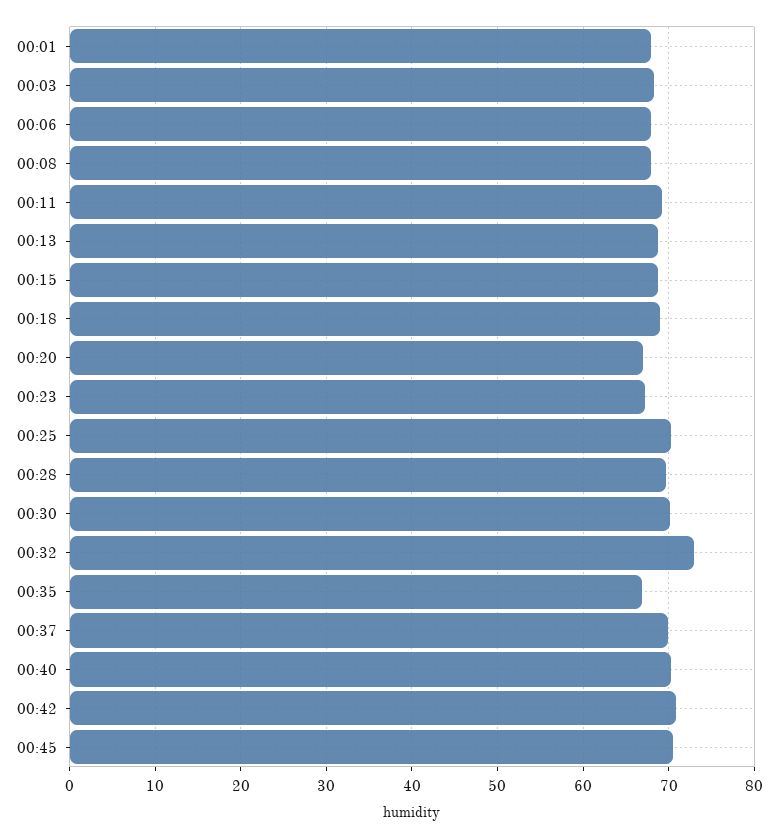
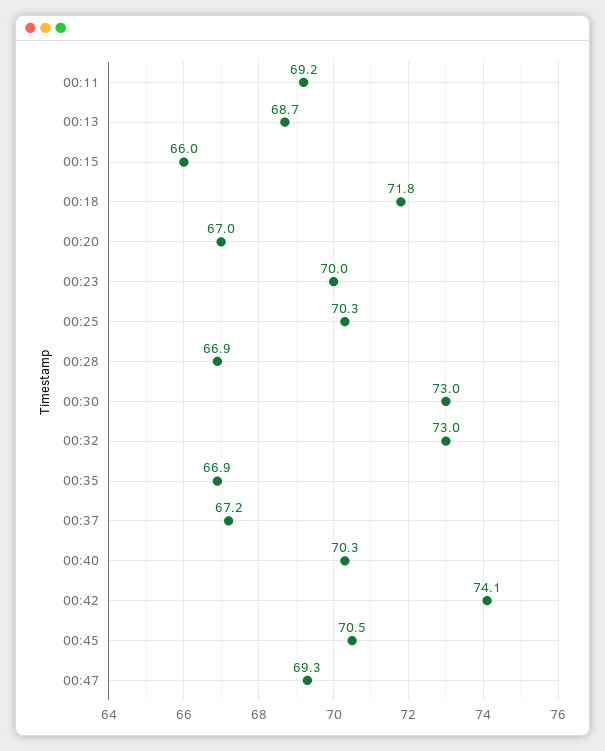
00:01: 68 -> none
00:03: 68 -> none
00:06: 68 -> none
00:08: 68 -> none
00:15: 69 -> 66
00:18: 69 -> 71.8
00:23: 67 -> 70
00:28: 70 -> 66.9
00:30: 70 -> 73
00:37: 70 -> 67.2
00:42: 71 -> 74.1
00:47: none -> 69.3

